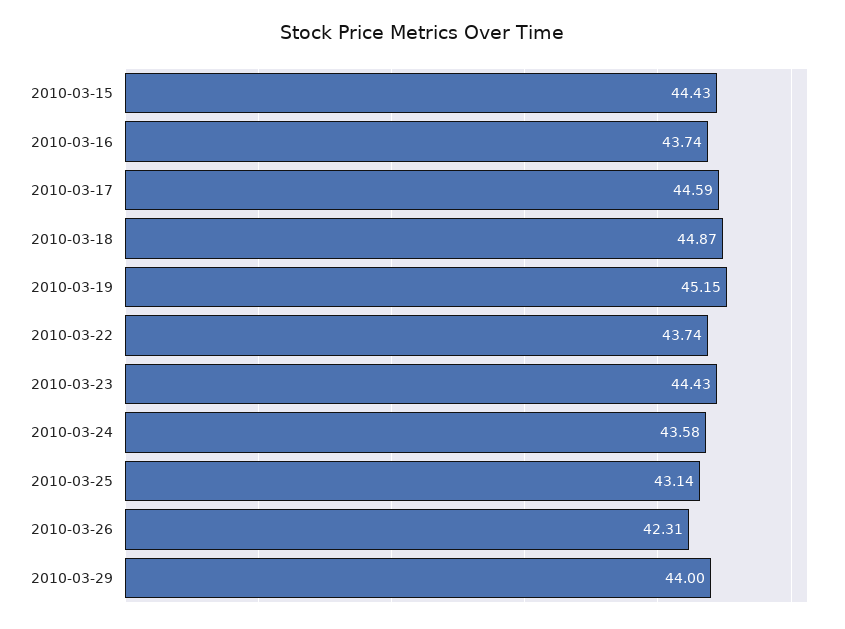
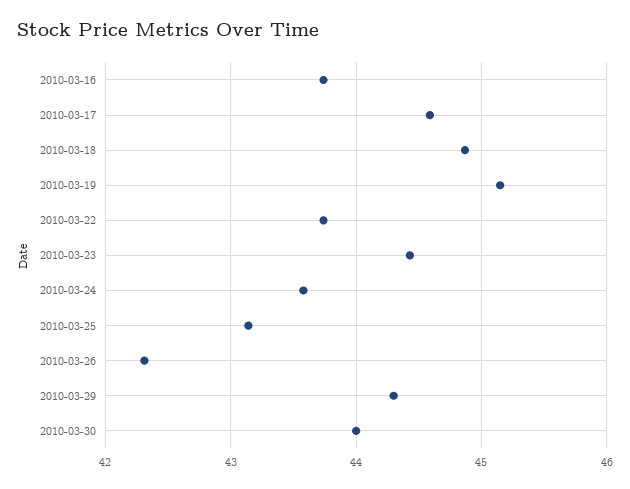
2010-03-15: 44.43 -> none
2010-03-29: 44 -> 44.3
2010-03-30: none -> 44

